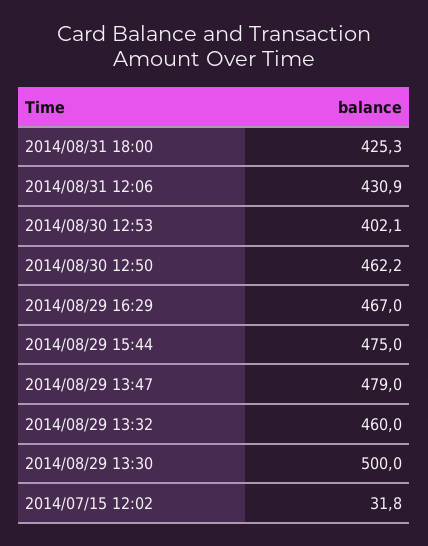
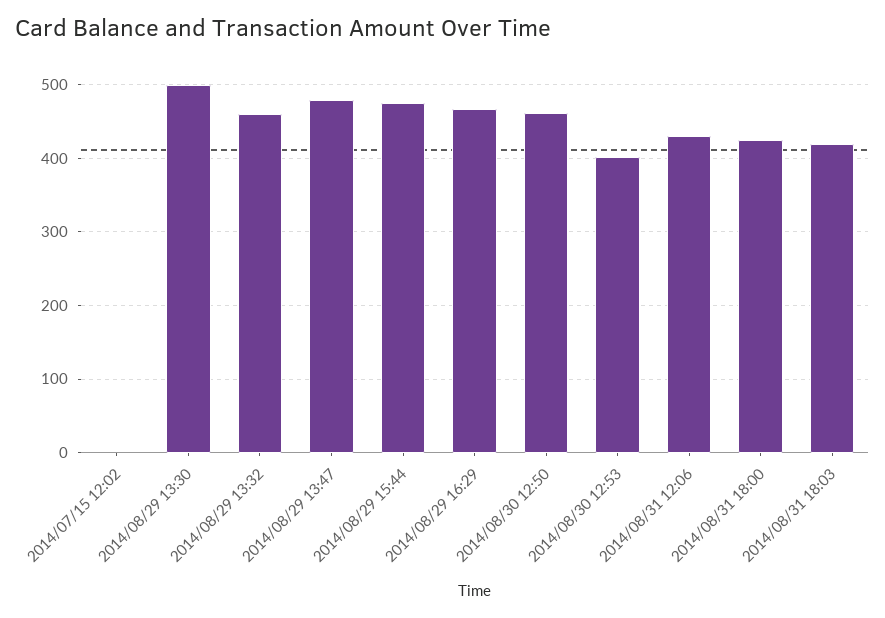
2014/07/15 12:02: 31.8 -> 0
2014/08/31 18:03: none -> 420

